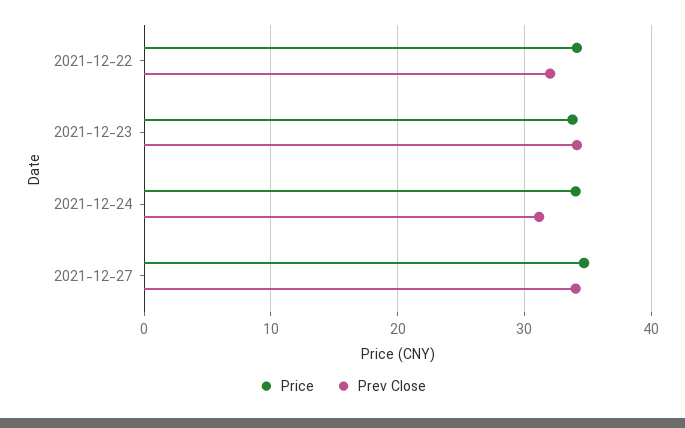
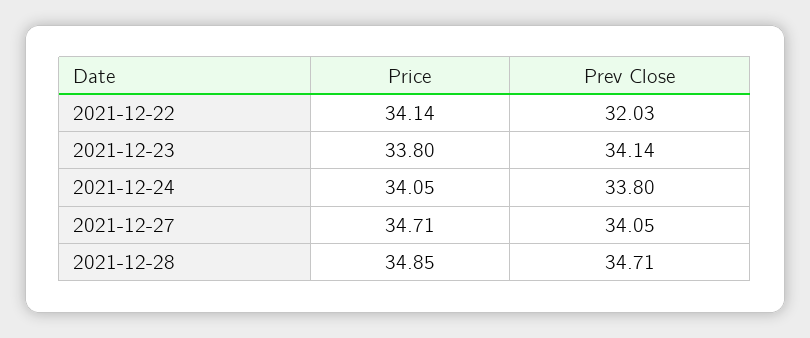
Prev Close, 2021-12-24: 31 -> 33.8
Price, 2021-12-28: none -> 34.85
Prev Close, 2021-12-28: none -> 34.71

